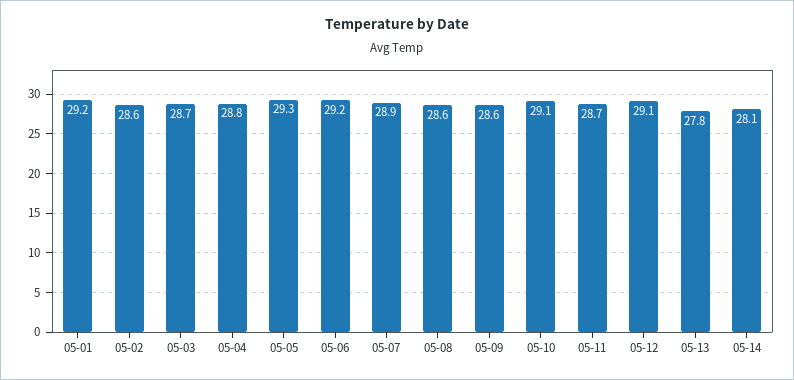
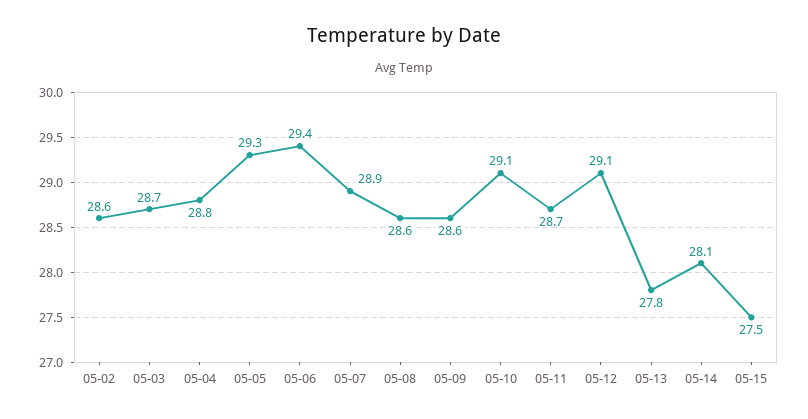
05-01: 29.2 -> none
05-06: 29.2 -> 29.4
05-15: none -> 27.5

